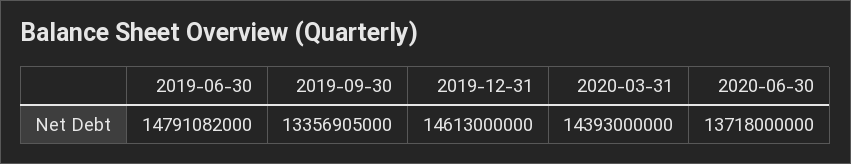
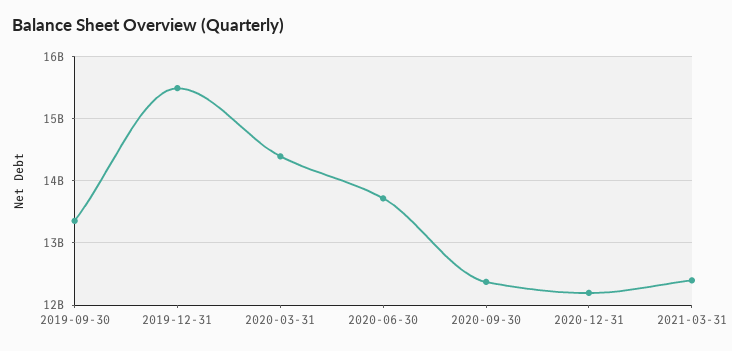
2019-06-30: 14791082000 -> none
2019-12-31: 14613000000 -> 15500000000
2020-09-30: none -> 12400000000
2020-12-31: none -> 12200000000
2021-03-31: none -> 12400000000

